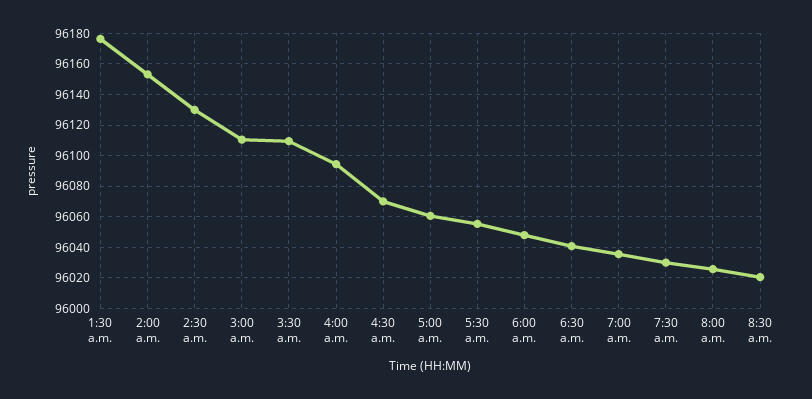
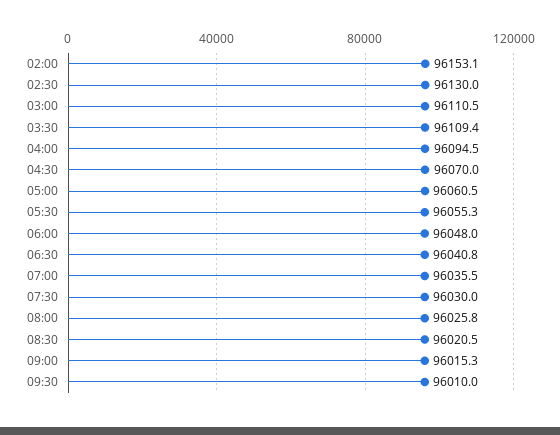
1:30 a.m.: 96175 -> none
09:00: none -> 96015.3
09:30: none -> 96010

